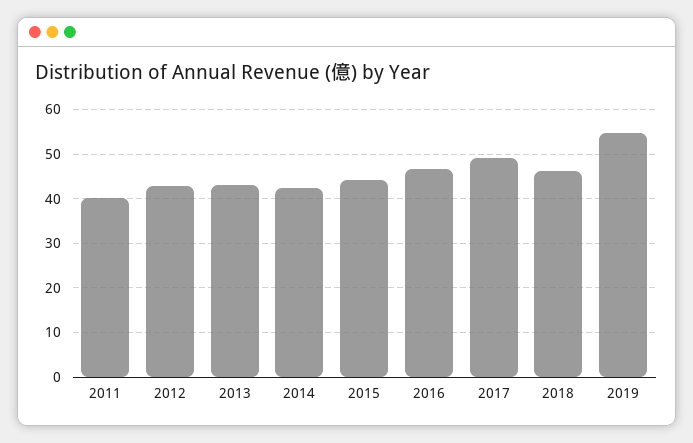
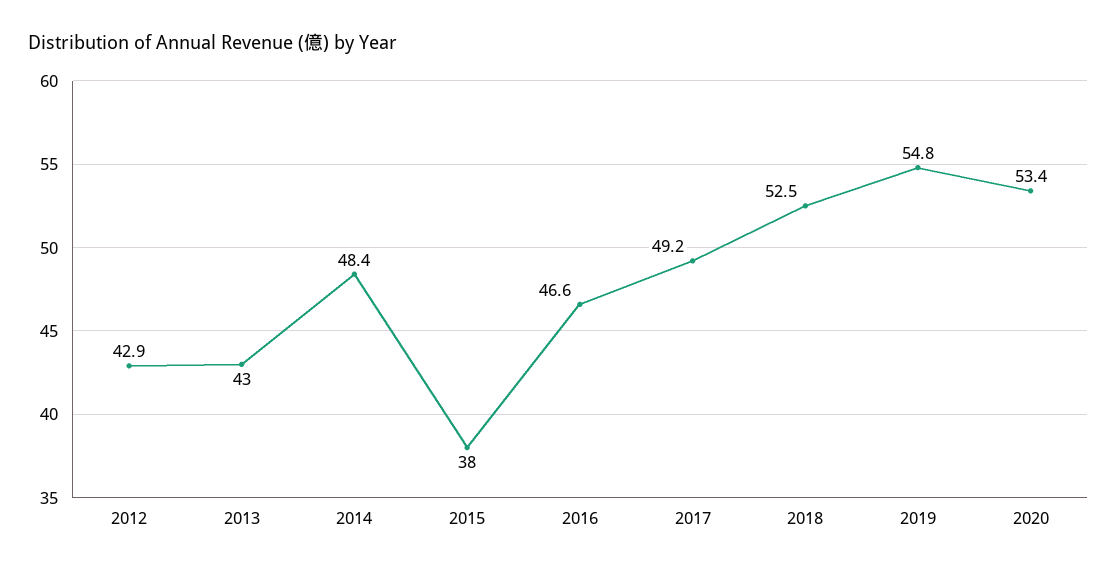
2011: 40 -> none
2014: 42 -> 48.4
2015: 44 -> 38
2018: 46 -> 52.5
2020: none -> 53.4

